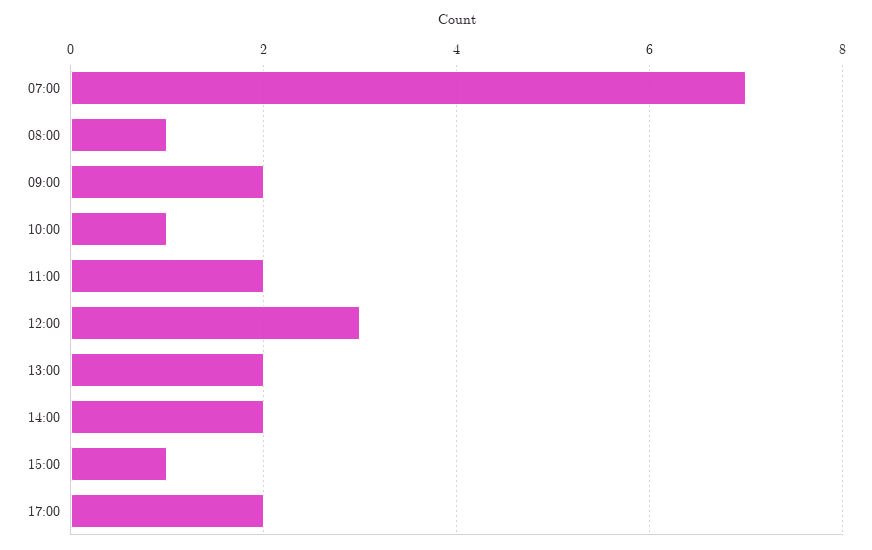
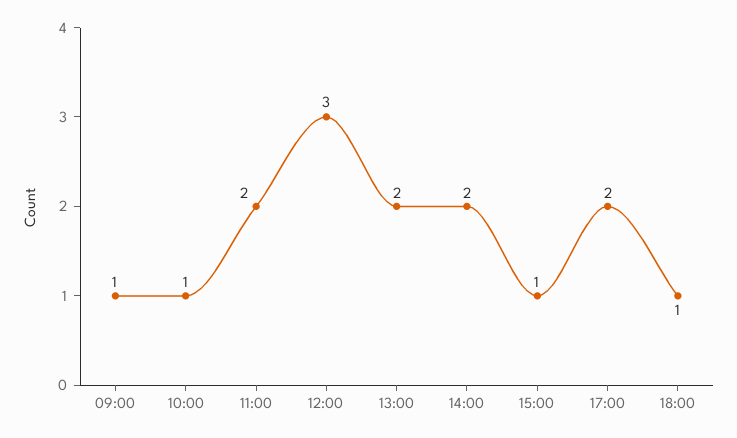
07:00: 7 -> none
08:00: 1 -> none
09:00: 2 -> 1
18:00: none -> 1

